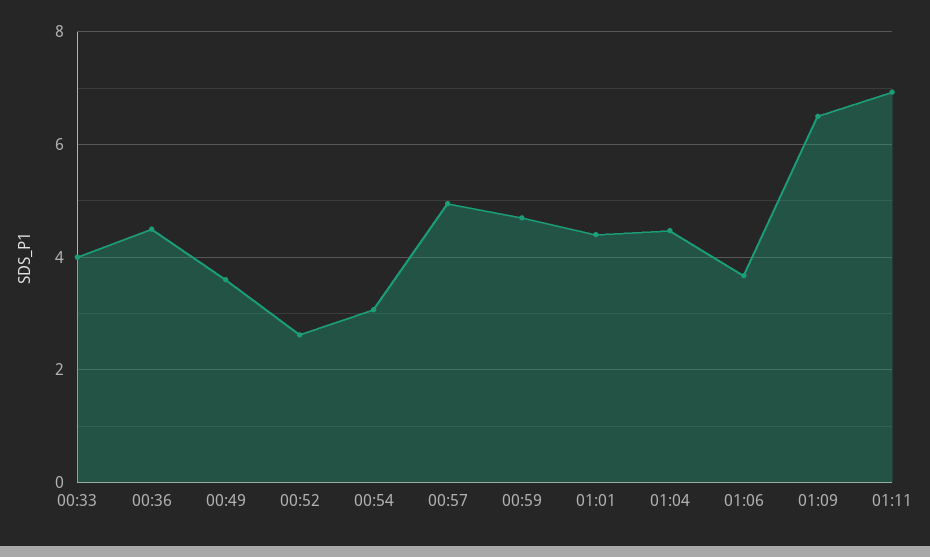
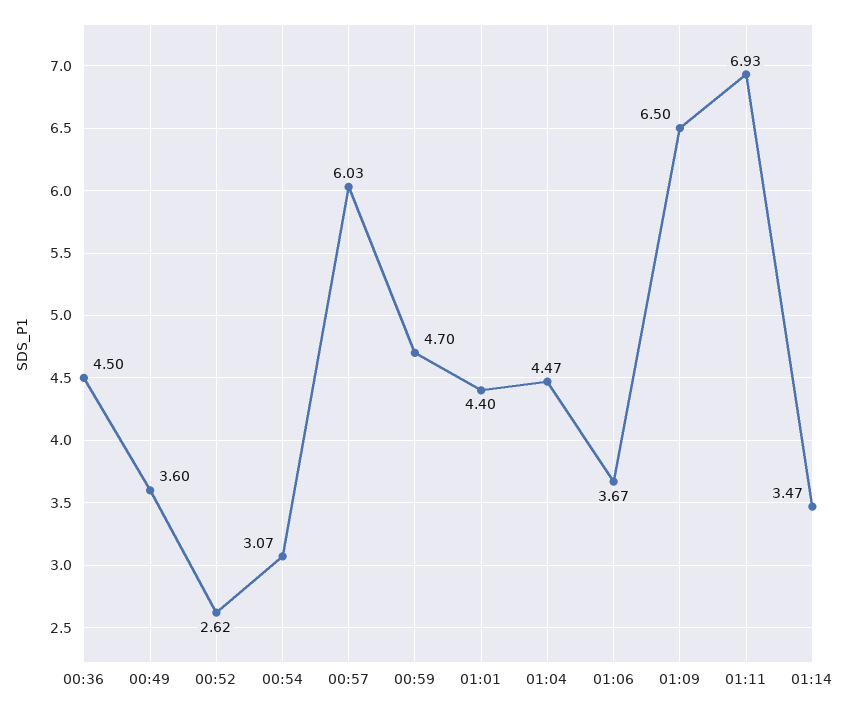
00:33: 4 -> none
00:57: 5 -> 6.03
01:14: none -> 3.47

